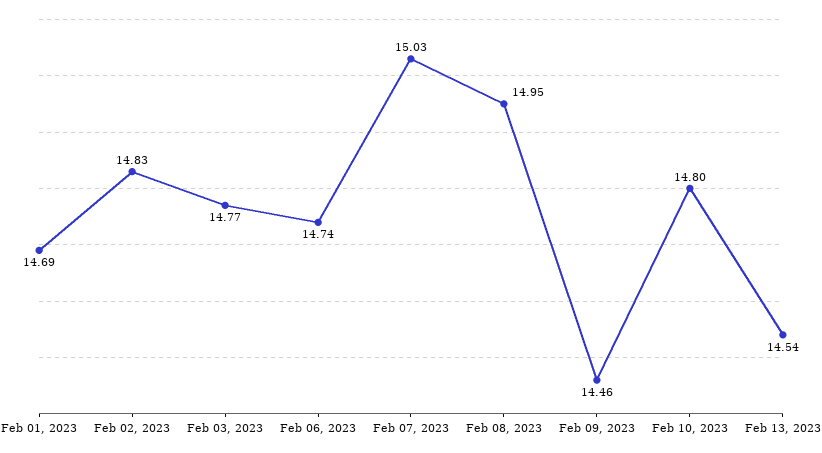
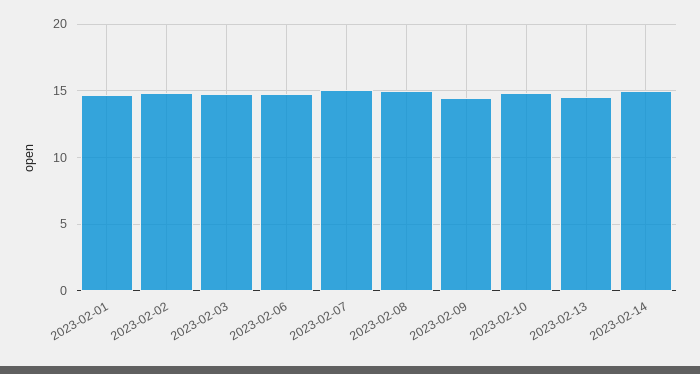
2023-02-14: none -> 15

